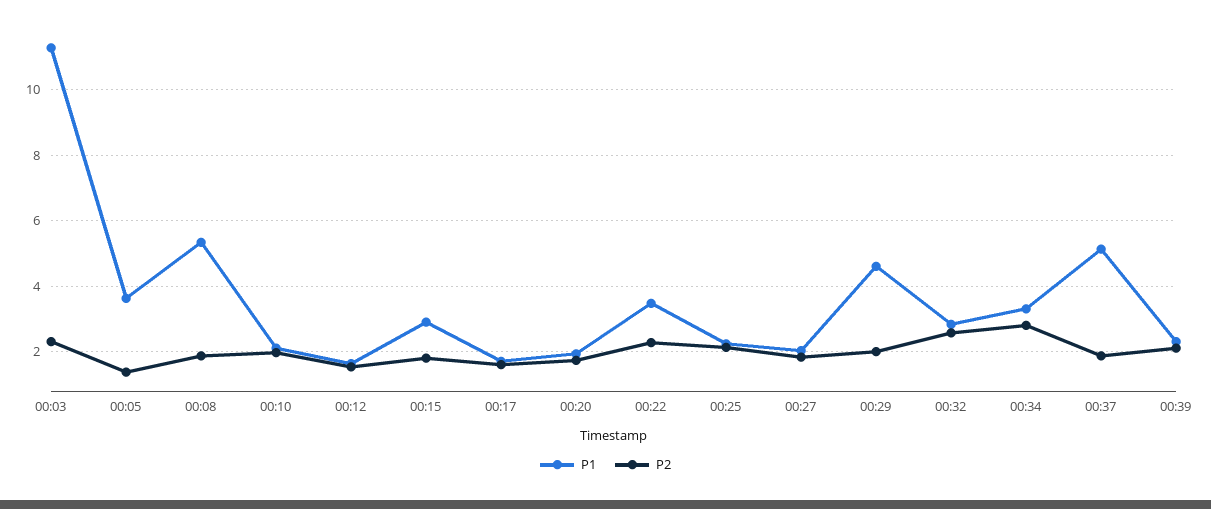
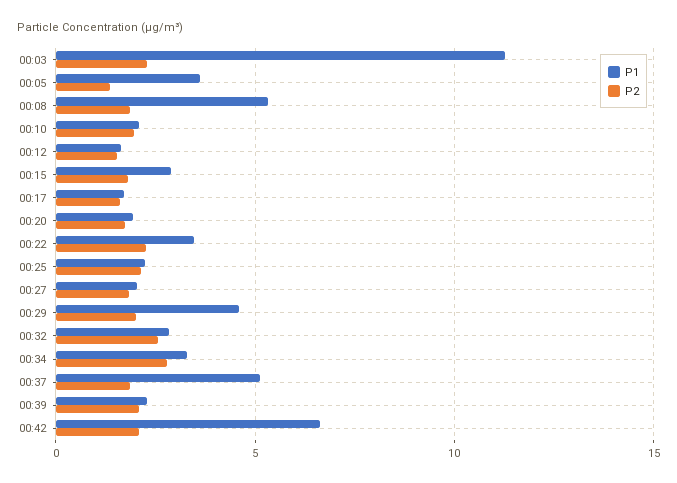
P1, 00:42: none -> 6.5
P2, 00:42: none -> 2

